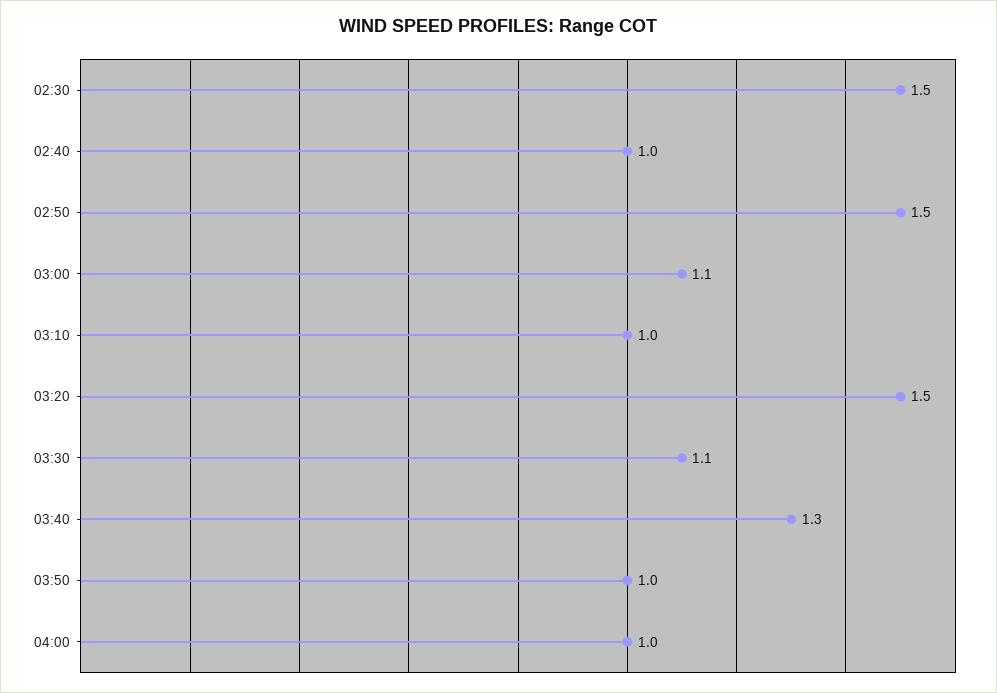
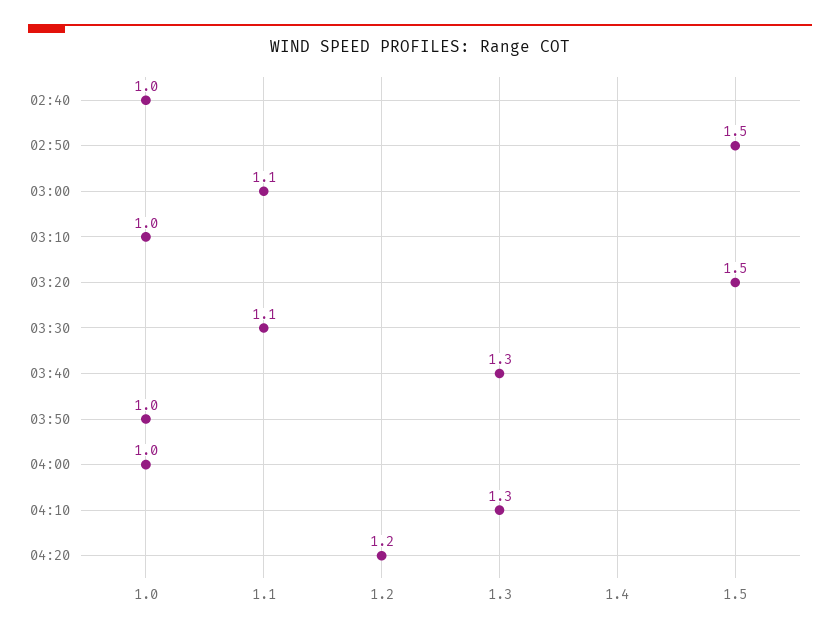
02:30: 1.5 -> none
04:10: none -> 1.3
04:20: none -> 1.2

